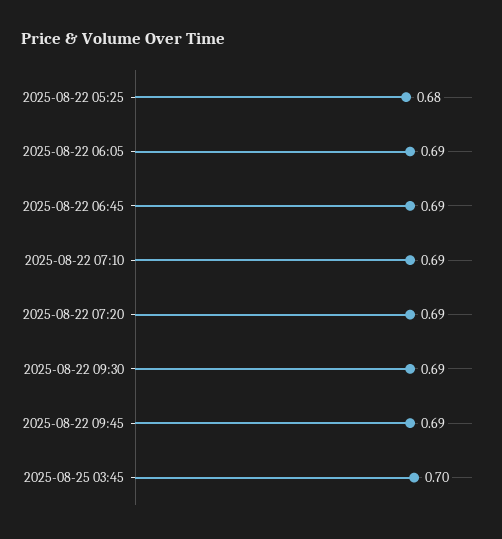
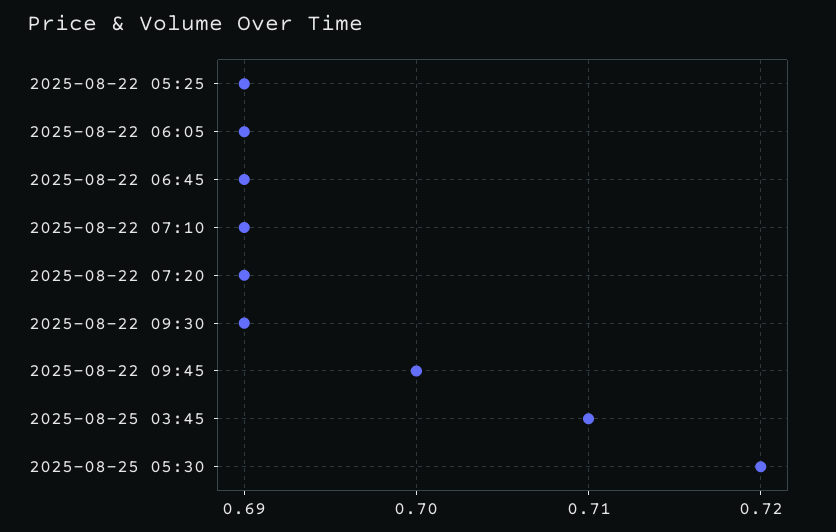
2025-08-22 05:25: 0.68 -> 0.69
2025-08-22 09:45: 0.69 -> 0.7
2025-08-25 03:45: 0.7 -> 0.71
2025-08-25 05:30: none -> 0.72

